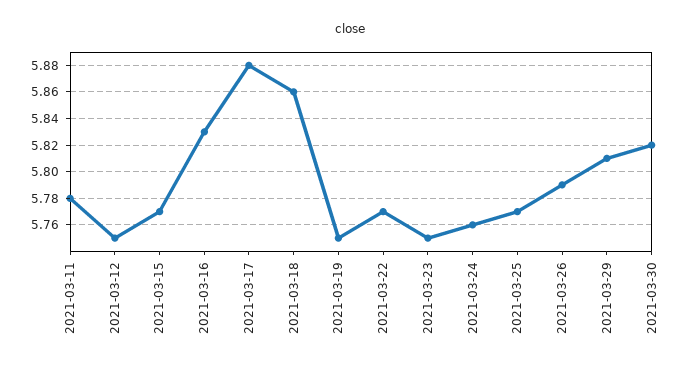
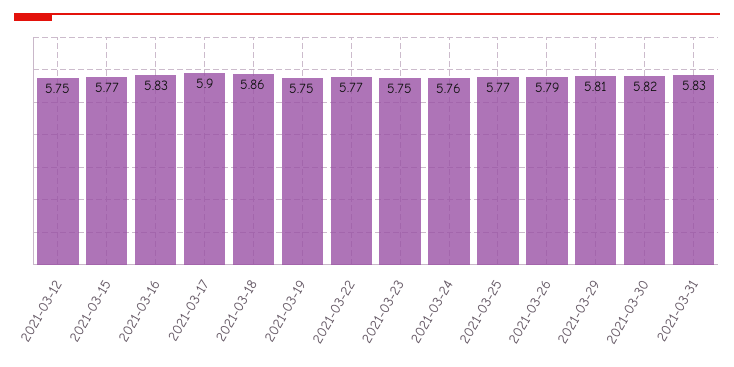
2021-03-11: 5.78 -> none
2021-03-17: 5.88 -> 5.9
2021-03-31: none -> 5.83

